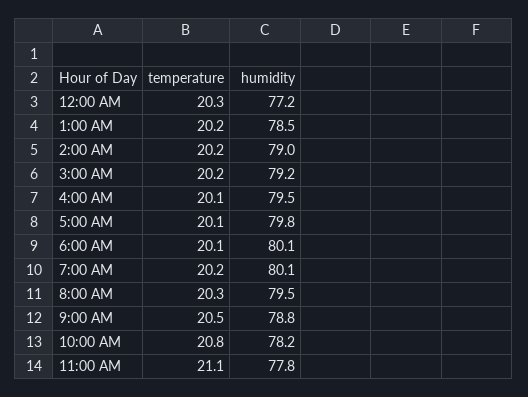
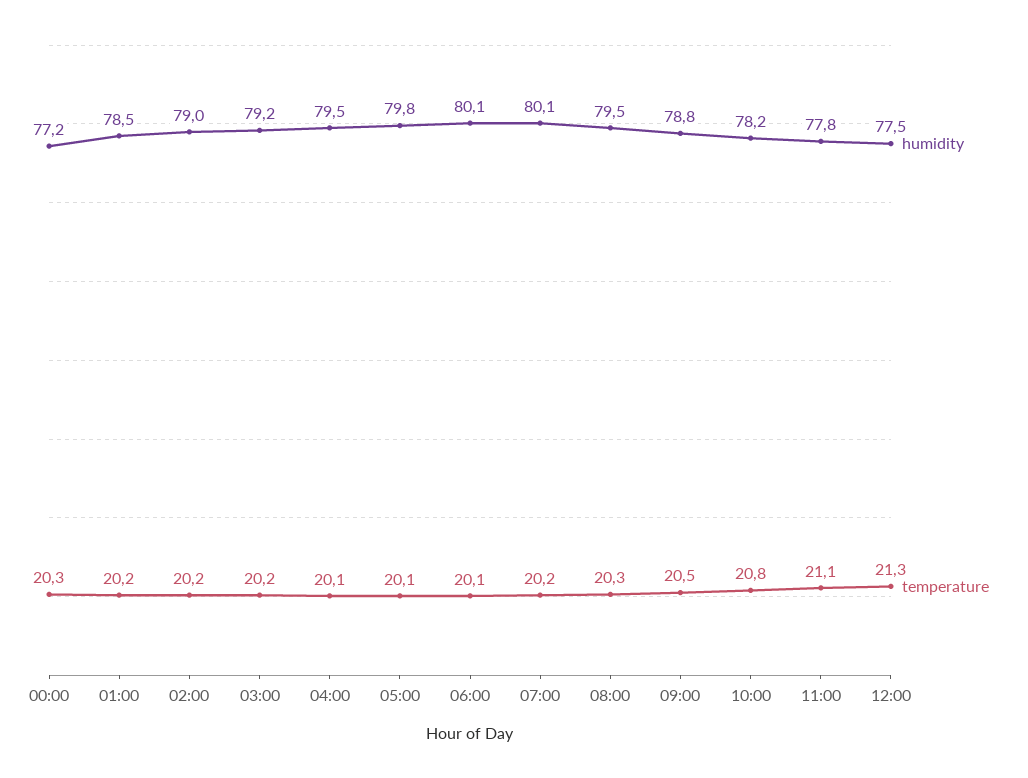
humidity, 12:00: none -> 77.5
temperature, 12:00: none -> 21.3

